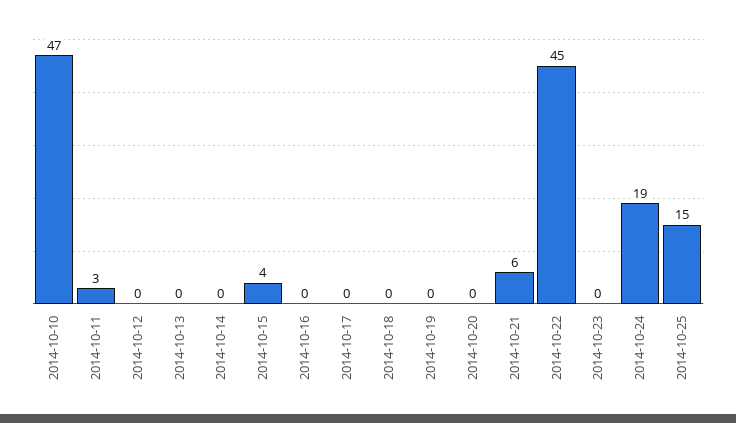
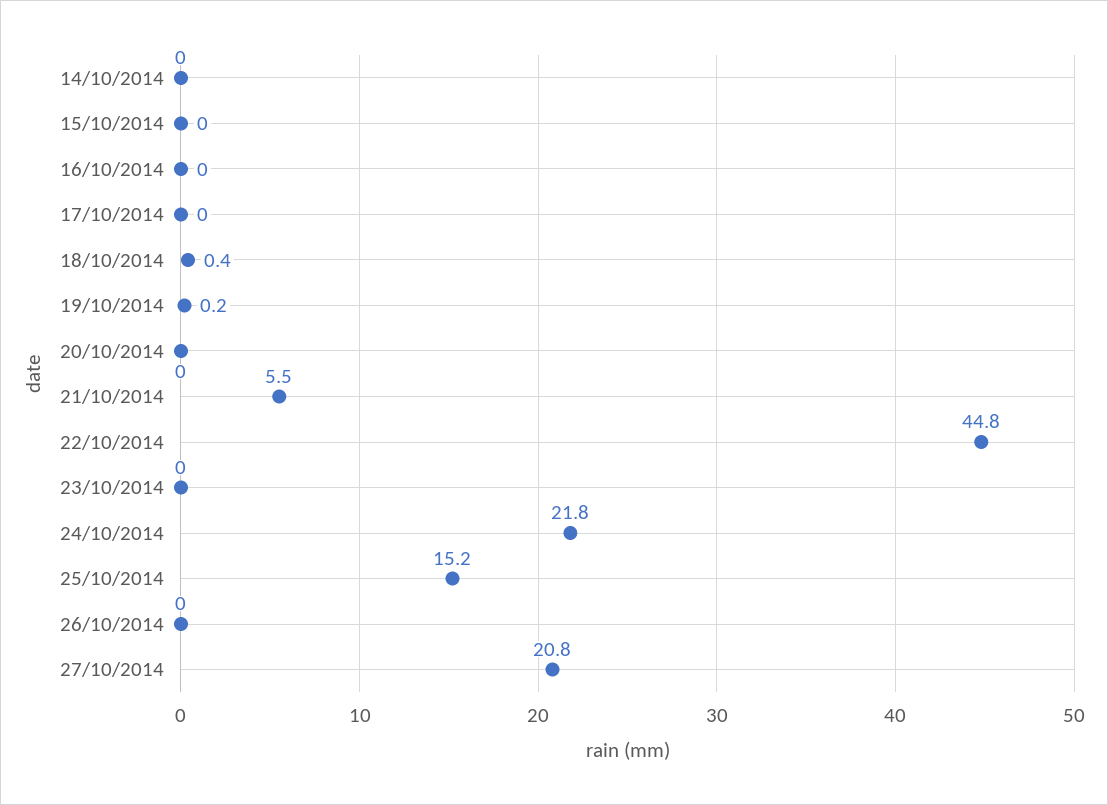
2014-10-10: 47 -> none
2014-10-11: 3 -> none
2014-10-12: 0 -> none
2014-10-13: 0 -> none
2014-10-15: 4 -> 0
2014-10-24: 19 -> 21.8
26/10/2014: none -> 0
27/10/2014: none -> 20.8

